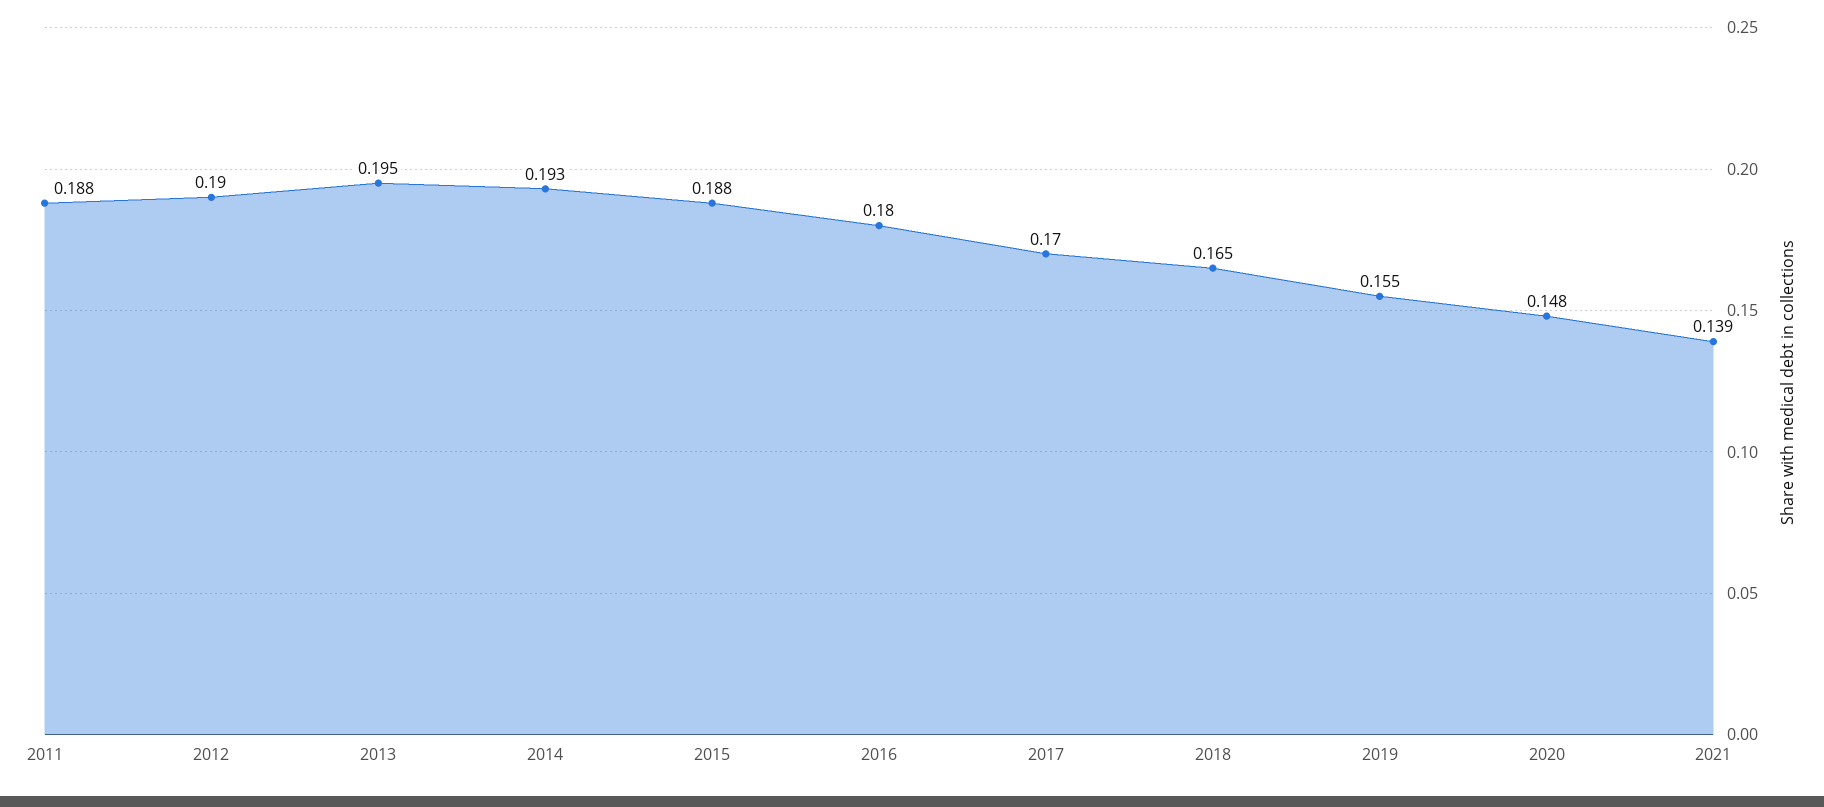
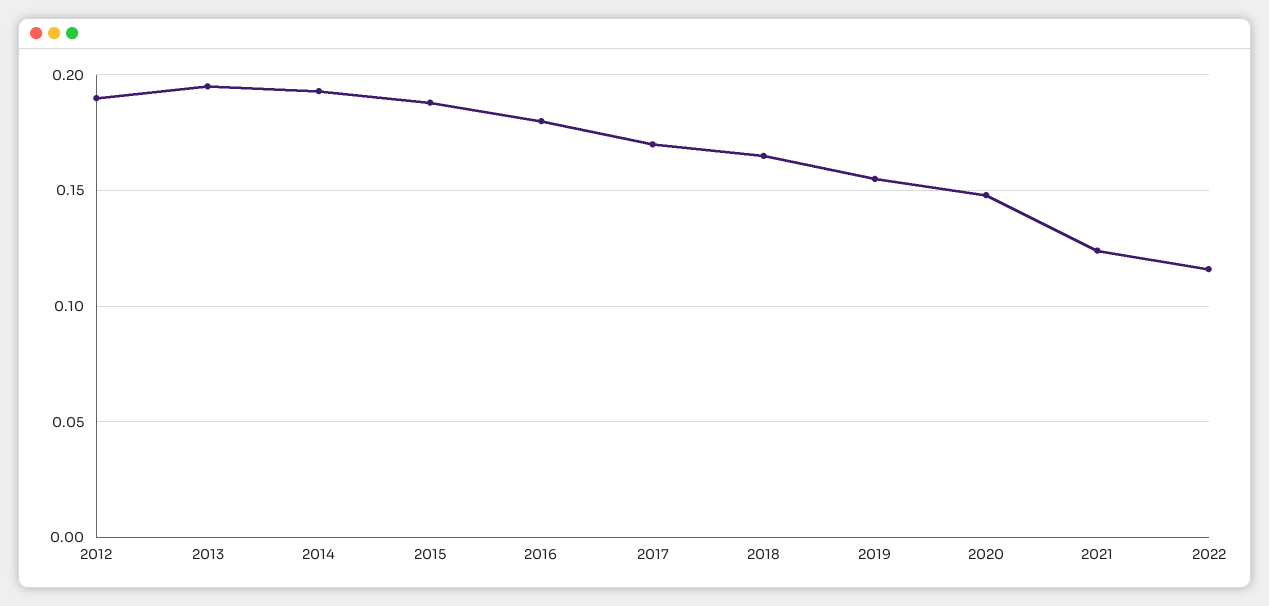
2011: 0.188 -> none
2021: 0.139 -> 0.125
2022: none -> 0.115

